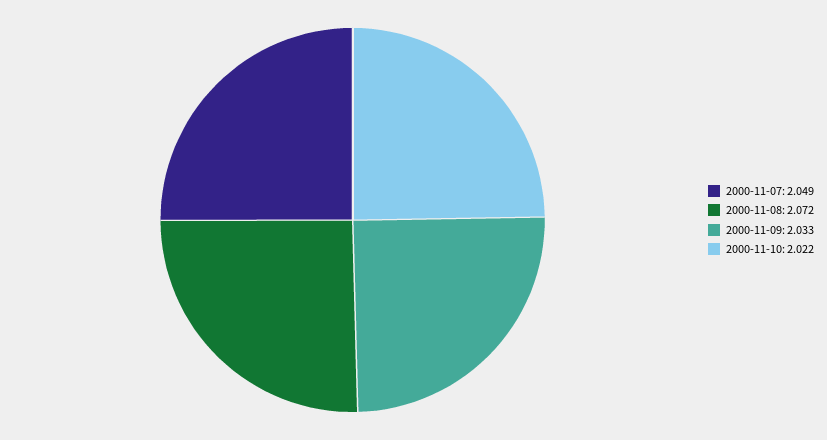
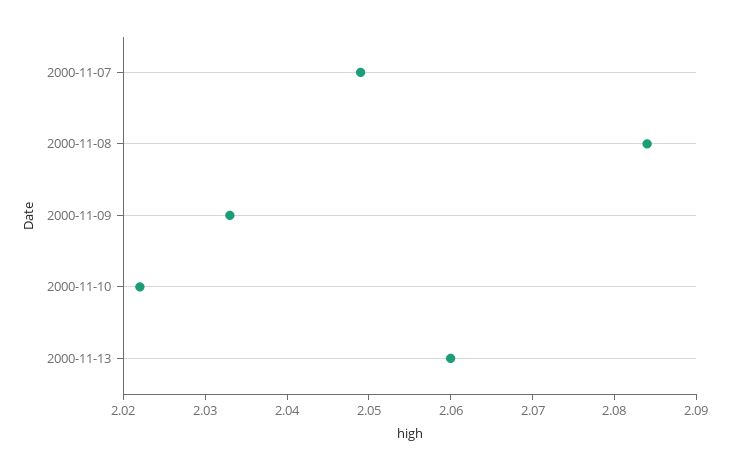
2000-11-08: 2.072 -> 2.084
2000-11-13: none -> 2.06

